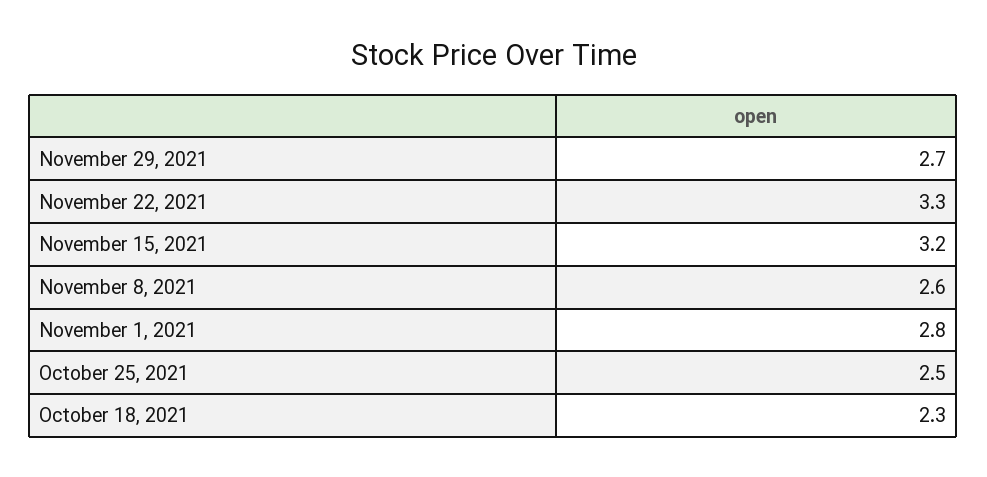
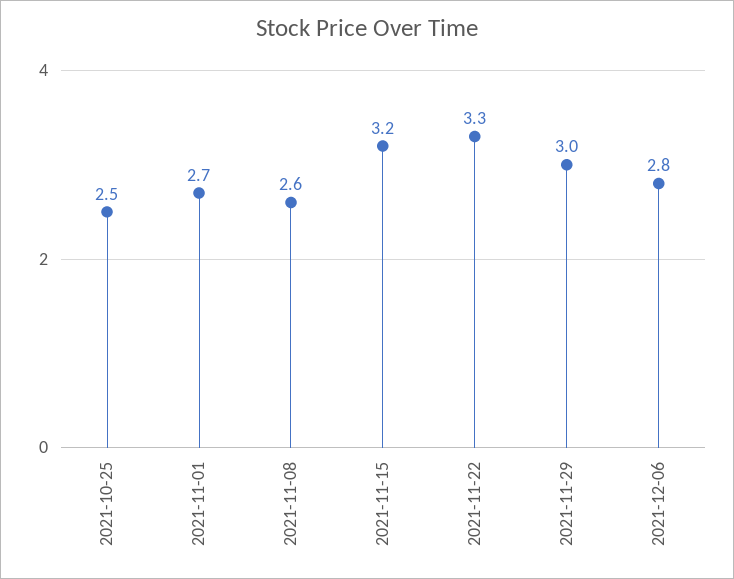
November 29, 2021: 2.7 -> 3
November 1, 2021: 2.8 -> 2.7
October 18, 2021: 2.3 -> none
2021-12-06: none -> 2.8

